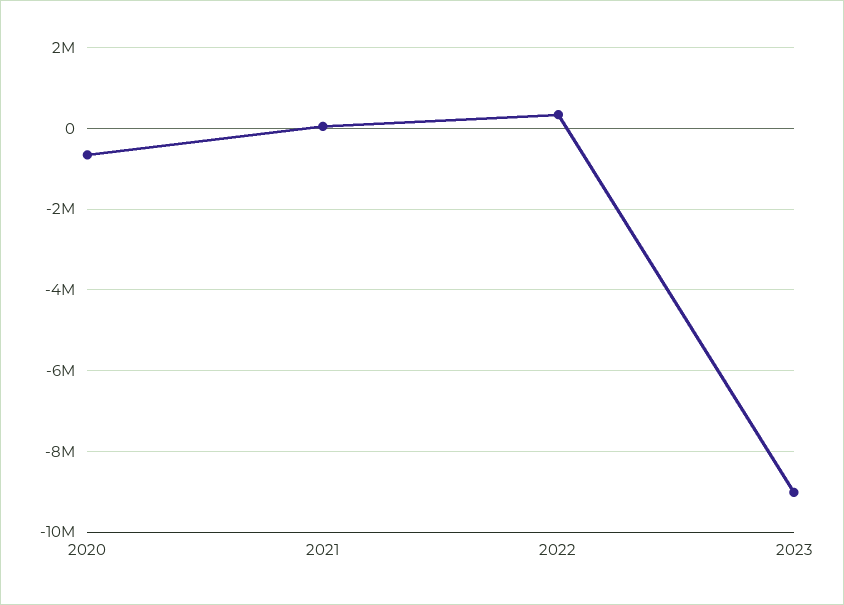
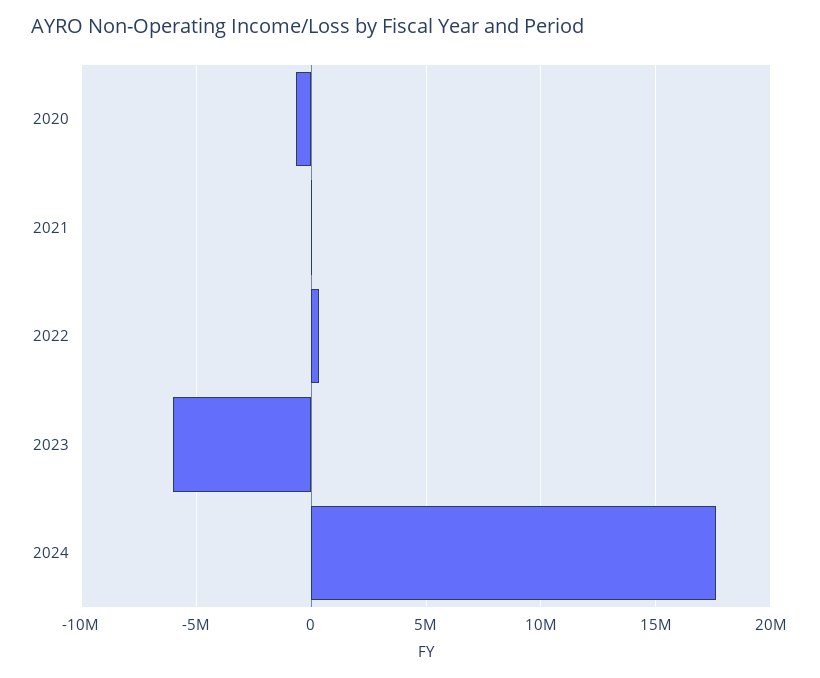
2023: -9000000 -> -6000000
2024: none -> 17500000

